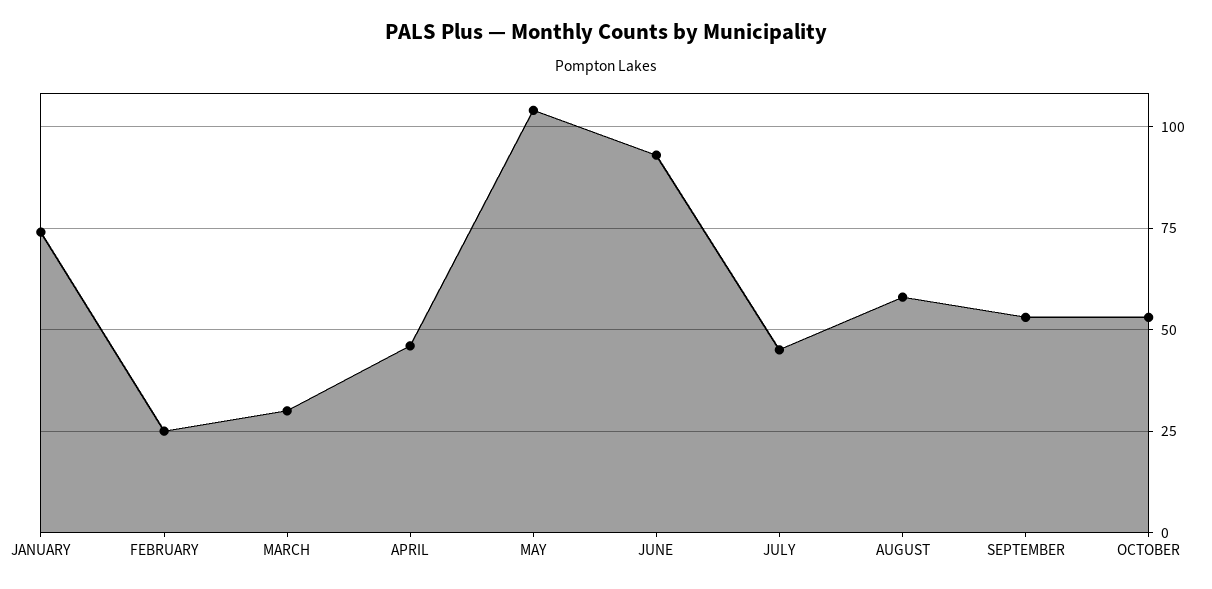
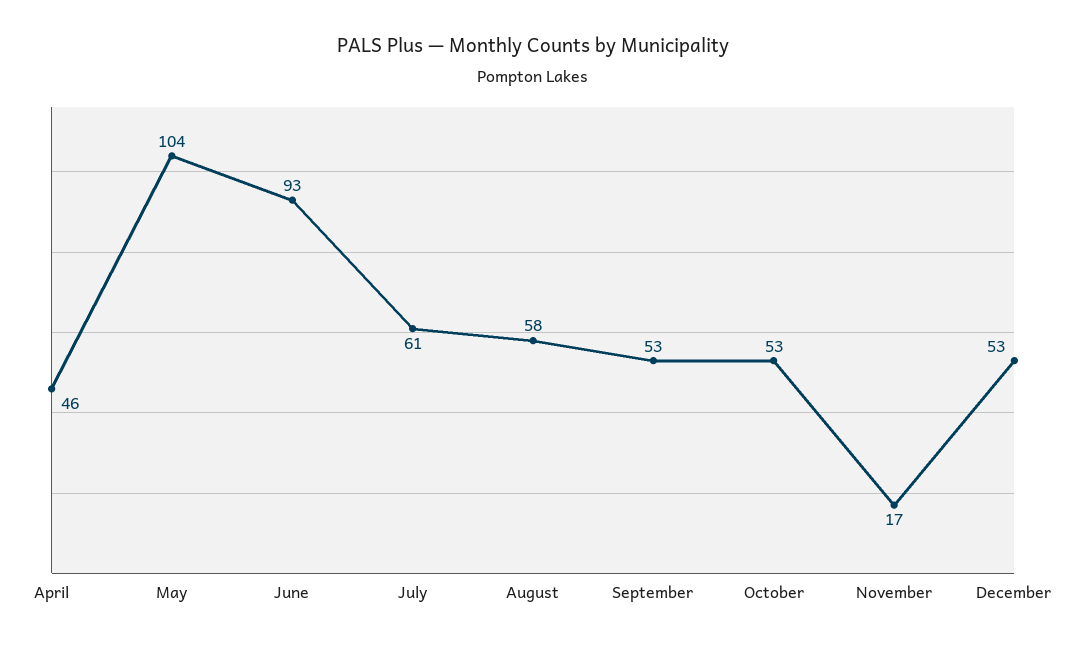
JANUARY: 75 -> none
FEBRUARY: 25 -> none
MARCH: 30 -> none
JULY: 45 -> 61
November: none -> 17
December: none -> 53

